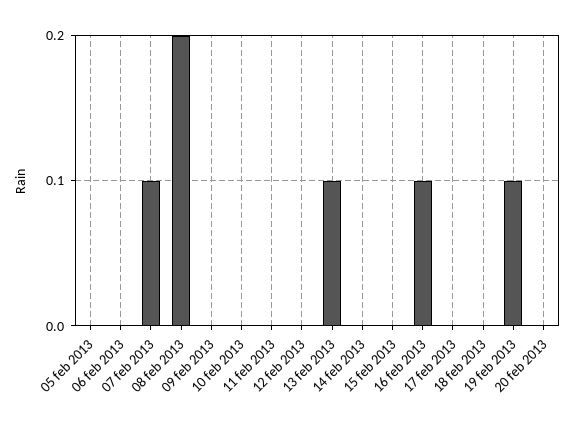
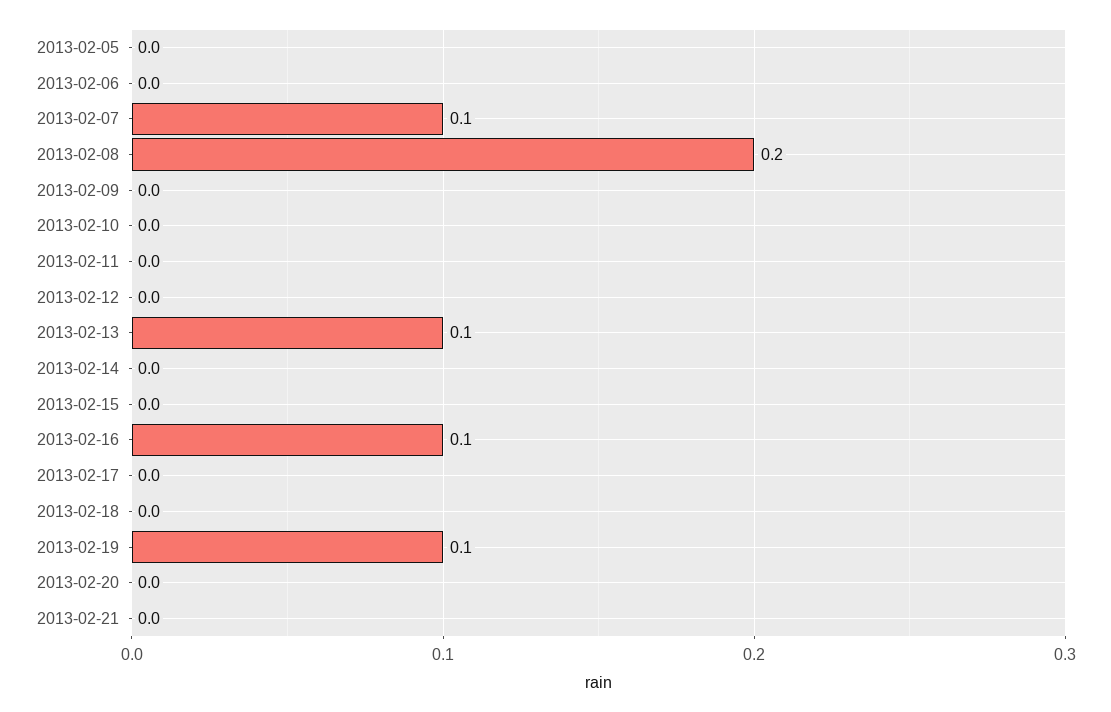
2013-02-21: none -> 0

